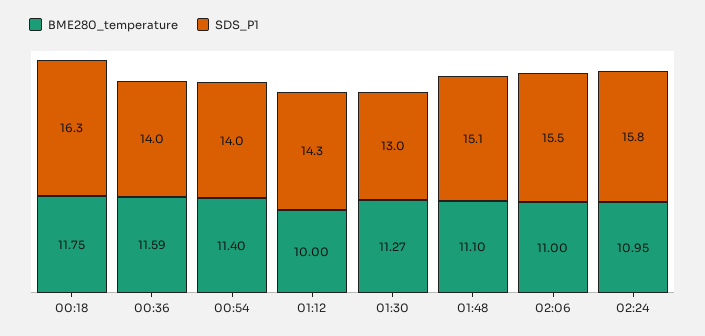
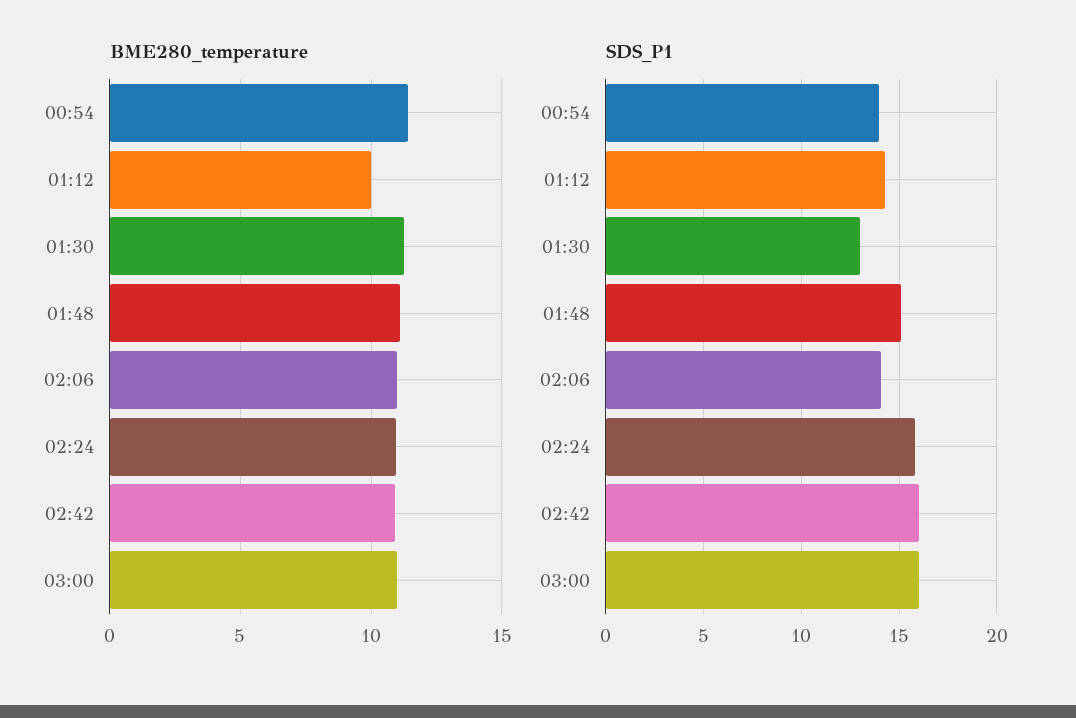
BME280_temperature, 00:18: 11.75 -> none
SDS_P1, 00:18: 16.3 -> none
BME280_temperature, 00:36: 11.59 -> none
SDS_P1, 00:36: 14 -> none
SDS_P1, 02:06: 15.5 -> 14
BME280_temperature, 02:42: none -> 11
BME280_temperature, 03:00: none -> 11
SDS_P1, 02:42: none -> 16
SDS_P1, 03:00: none -> 16

